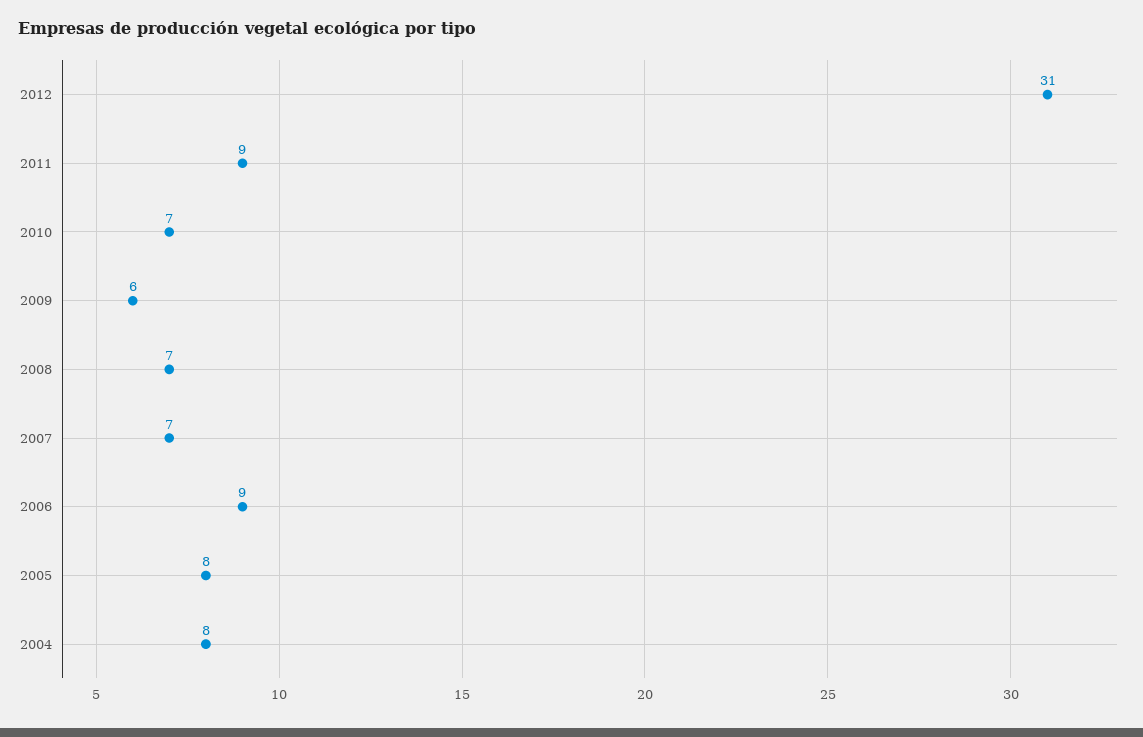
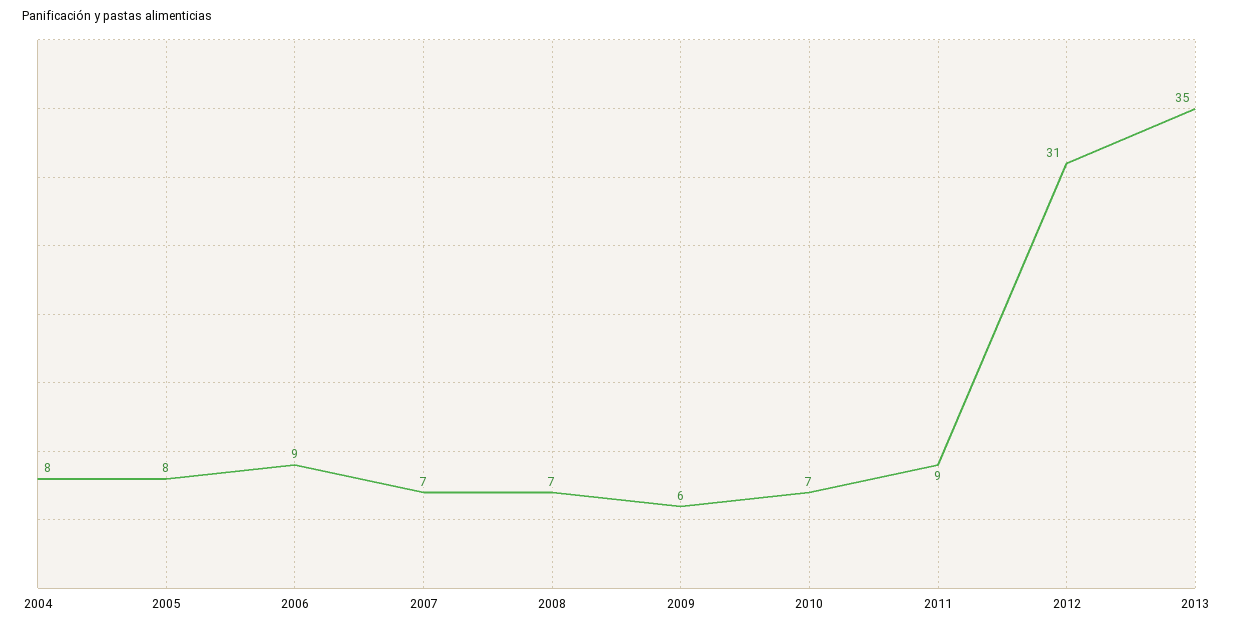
2013: none -> 35

